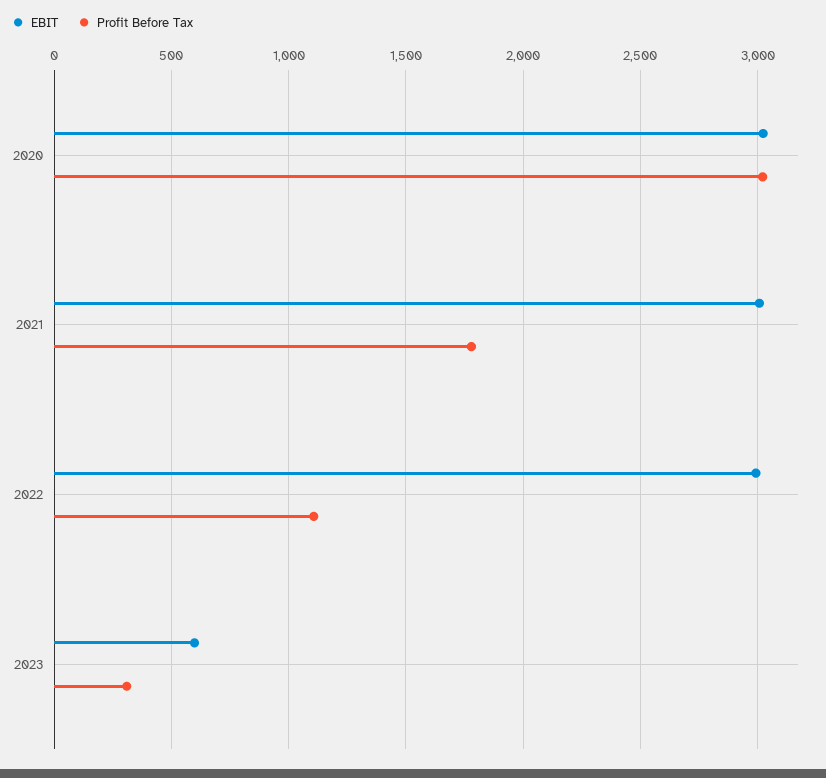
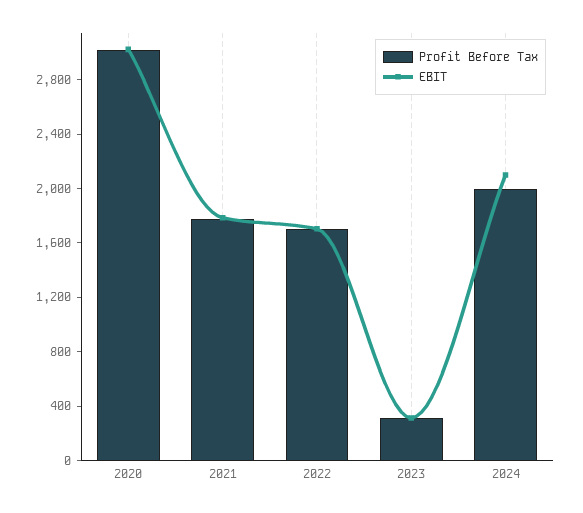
EBIT, 2021: 3000 -> 1800
EBIT, 2022: 3000 -> 1700
Profit Before Tax, 2022: 1100 -> 1700
EBIT, 2023: 600 -> 300
Profit Before Tax, 2024: none -> 2000
EBIT, 2024: none -> 2100

